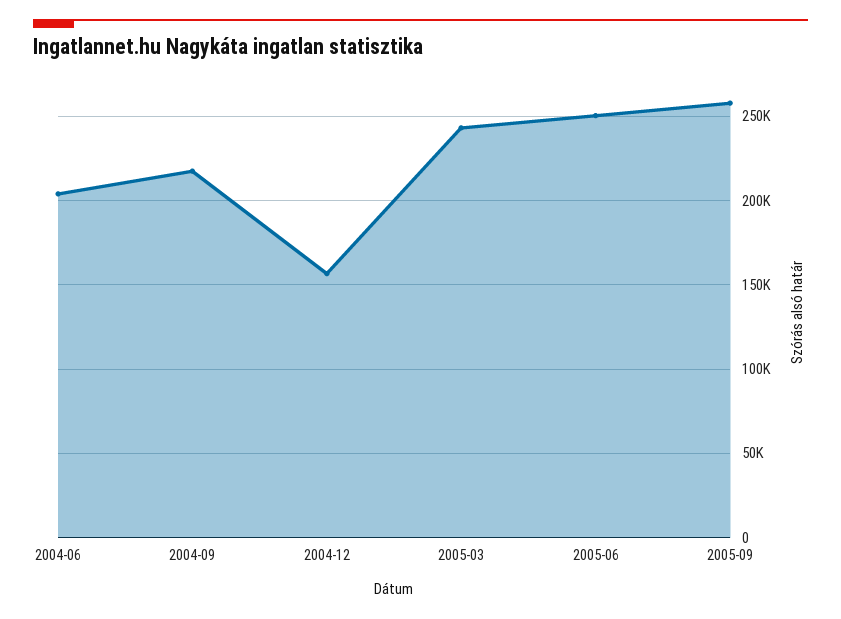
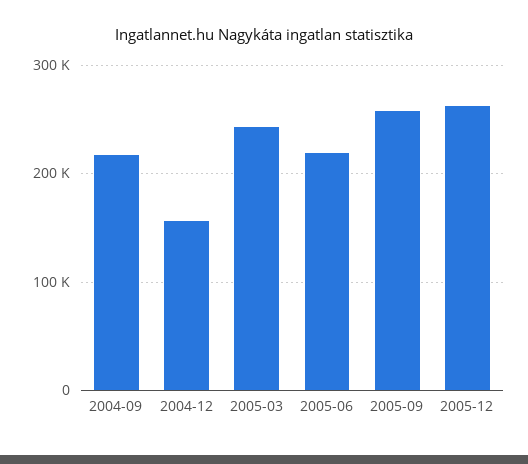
2004-06: 205000 -> none
2005-06: 250000 -> 220000
2005-12: none -> 260000

